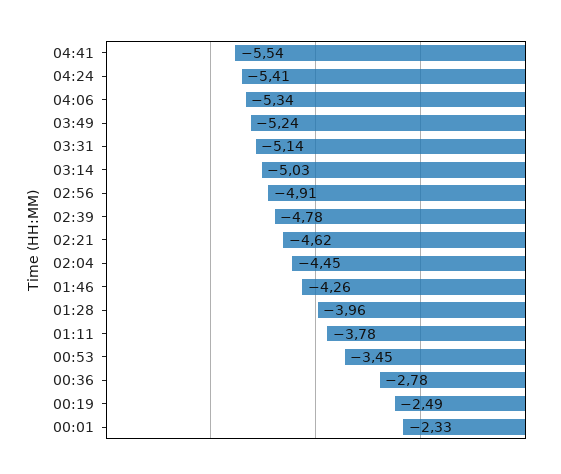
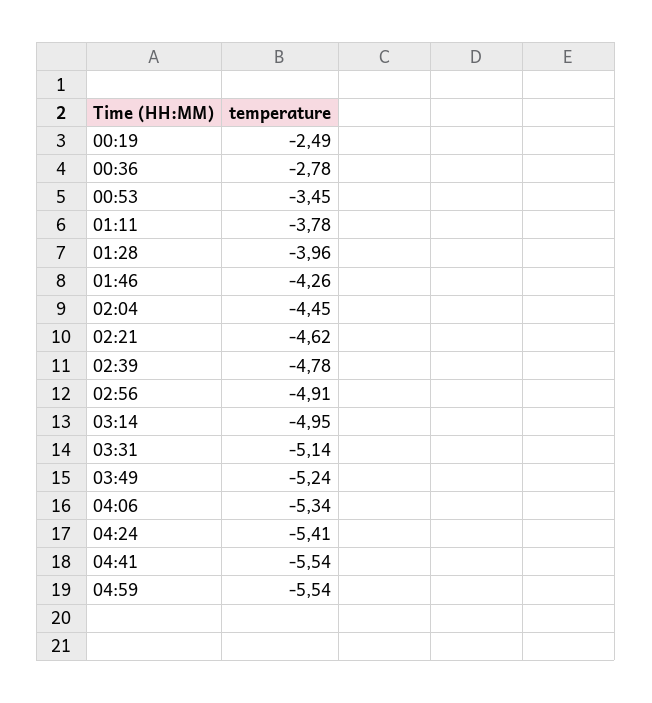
03:14: -5.03 -> -4.95
00:01: -2.33 -> none
04:59: none -> -5.54

